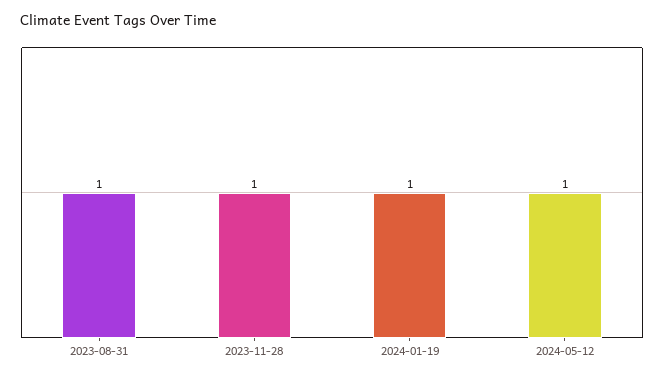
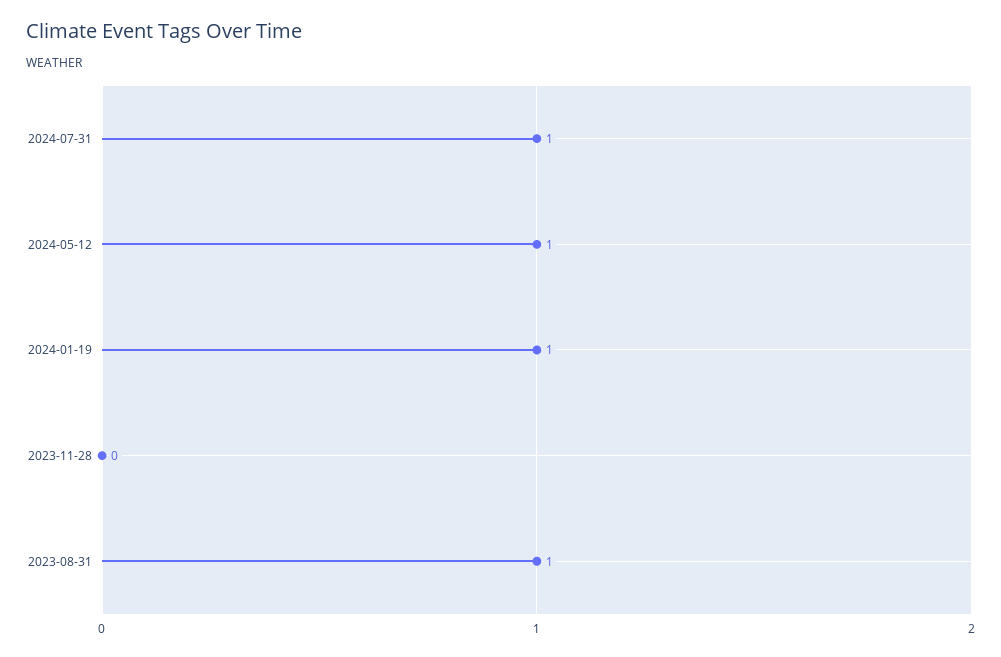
2023-11-28: 1 -> 0
2024-07-31: none -> 1

